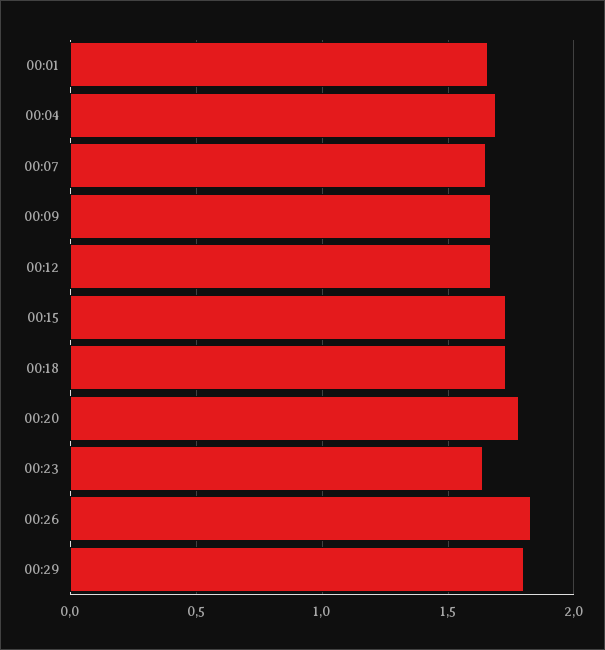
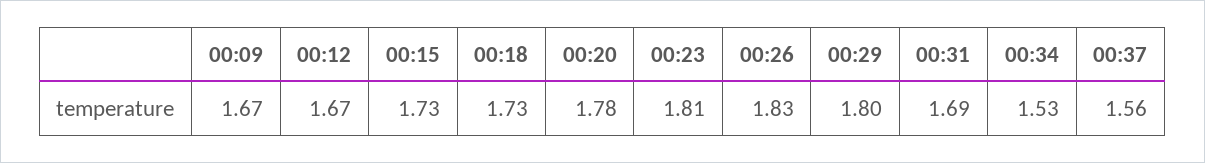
00:01: 1.65 -> none
00:04: 1.7 -> none
00:07: 1.65 -> none
00:23: 1.65 -> 1.81
00:31: none -> 1.69
00:34: none -> 1.53
00:37: none -> 1.56

